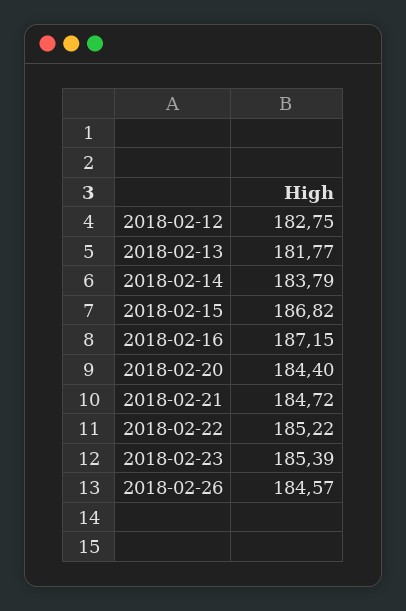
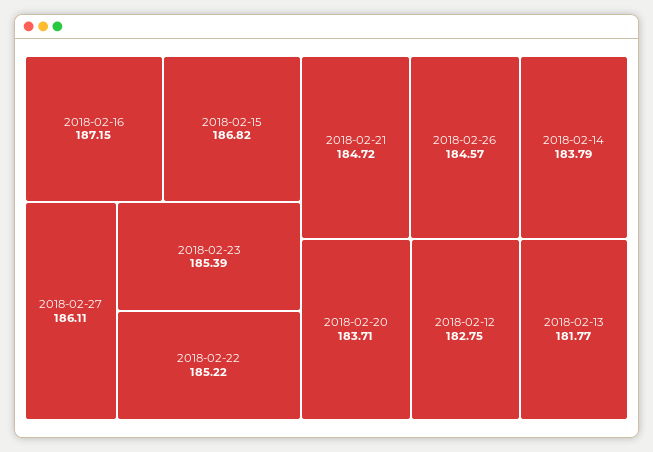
2018-02-20: 184.4 -> 183.71
2018-02-27: none -> 186.11

